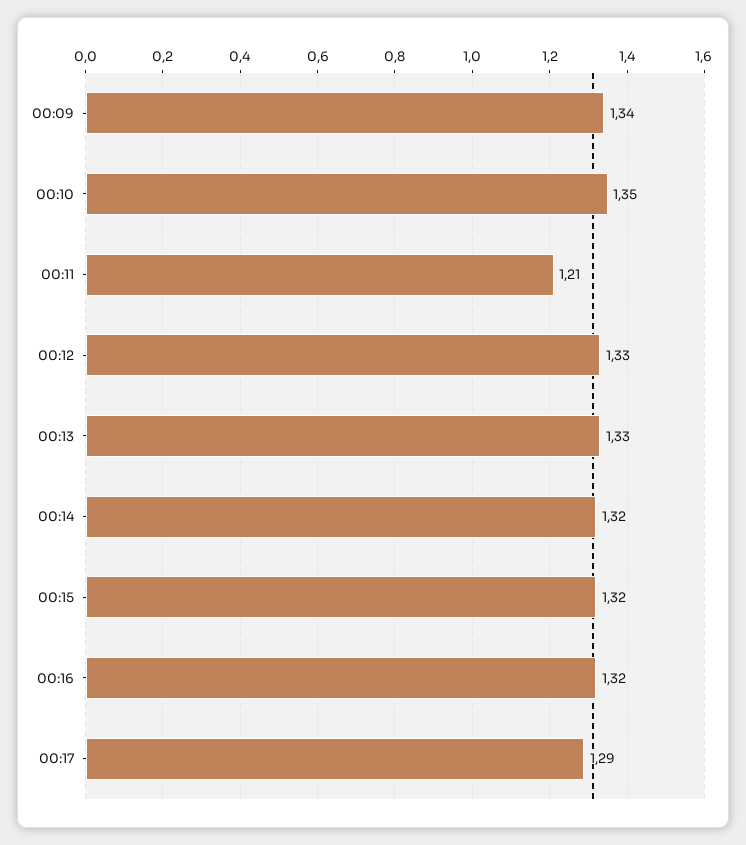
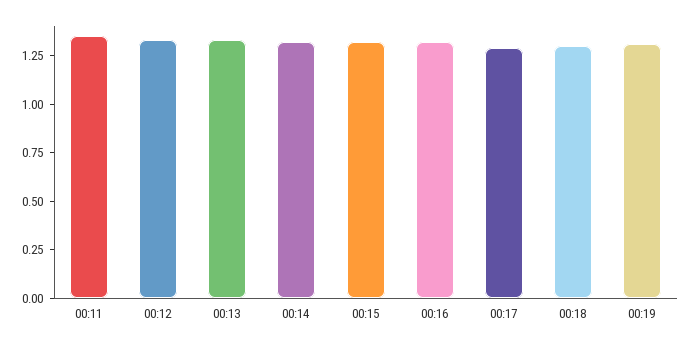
00:09: 1.34 -> none
00:10: 1.35 -> none
00:11: 1.21 -> 1.35
00:18: none -> 1.3
00:19: none -> 1.3

